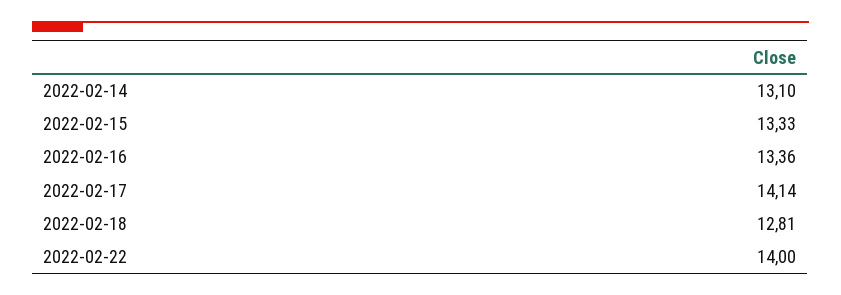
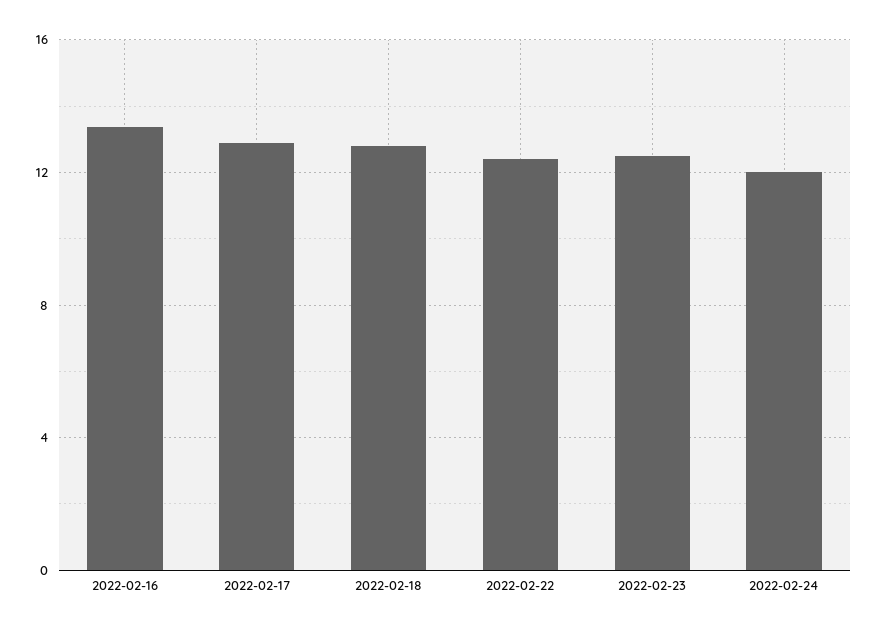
2022-02-14: 13.1 -> none
2022-02-15: 13.33 -> none
2022-02-17: 14.14 -> 13
2022-02-22: 14 -> 12.5
2022-02-23: none -> 12.5
2022-02-24: none -> 12

